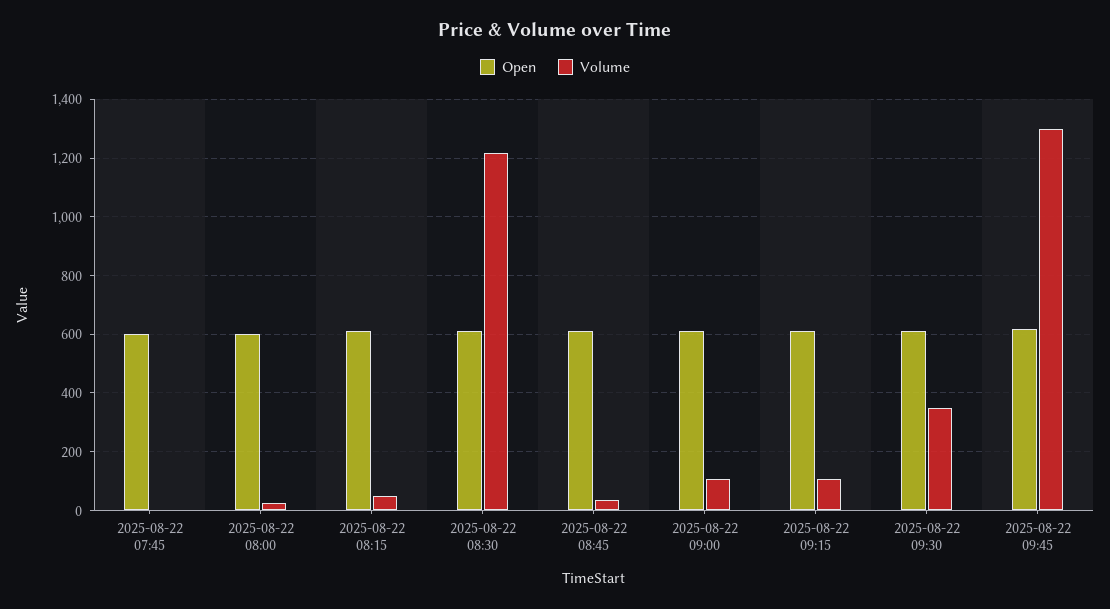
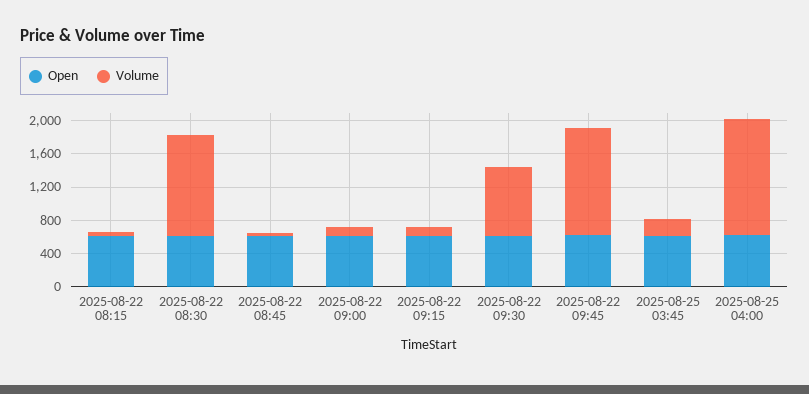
Open, 2025-08-22 07:45: 600 -> none
Volume, 2025-08-22 07:45: 0 -> none
Open, 2025-08-22 08:00: 600 -> none
Volume, 2025-08-22 08:00: 25 -> none
Volume, 2025-08-22 09:30: 350 -> 800
Open, 2025-08-25 03:45: none -> 600
Volume, 2025-08-25 03:45: none -> 200
Open, 2025-08-25 04:00: none -> 600
Volume, 2025-08-25 04:00: none -> 1400

